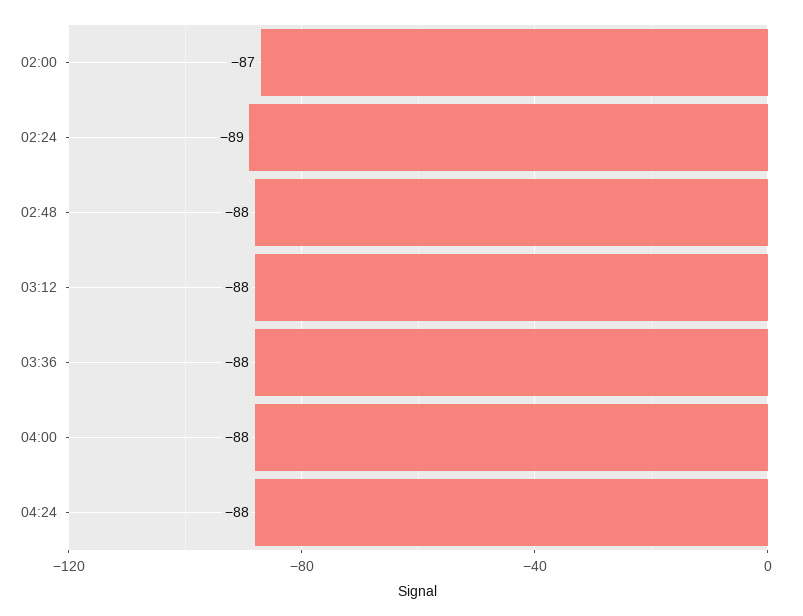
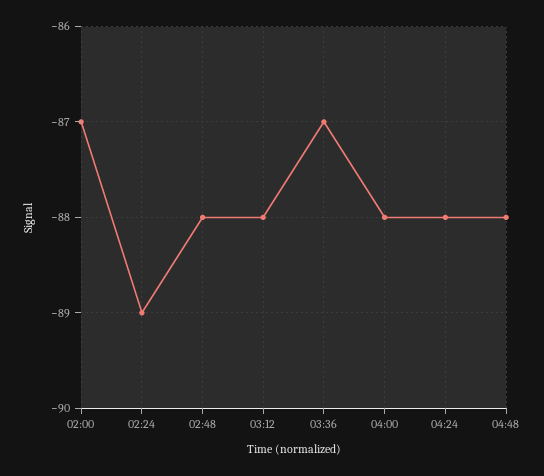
03:36: -88 -> -87
04:48: none -> -88

